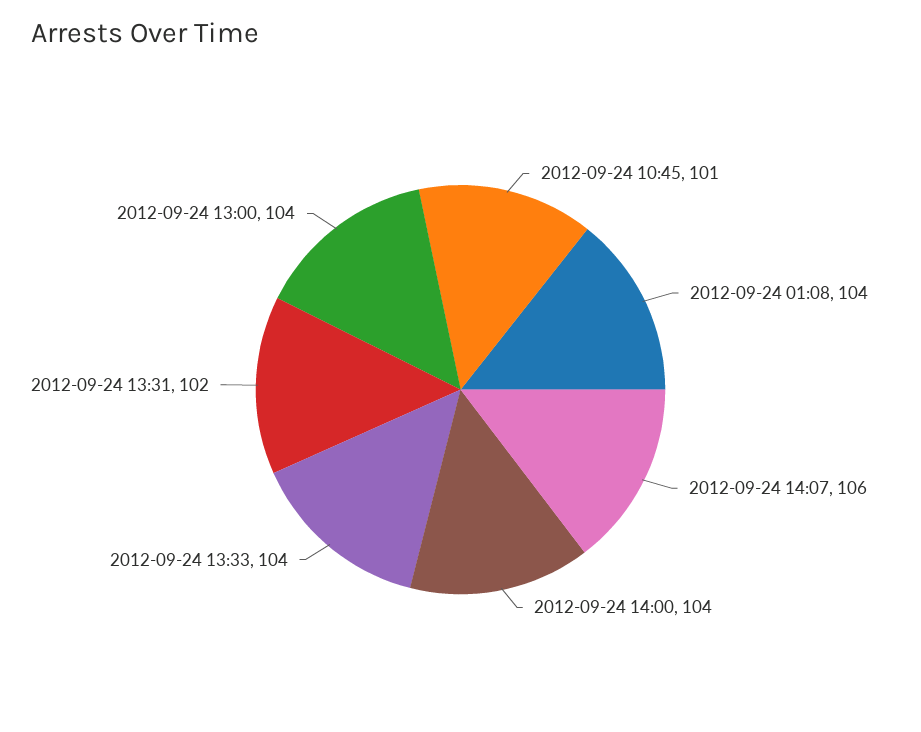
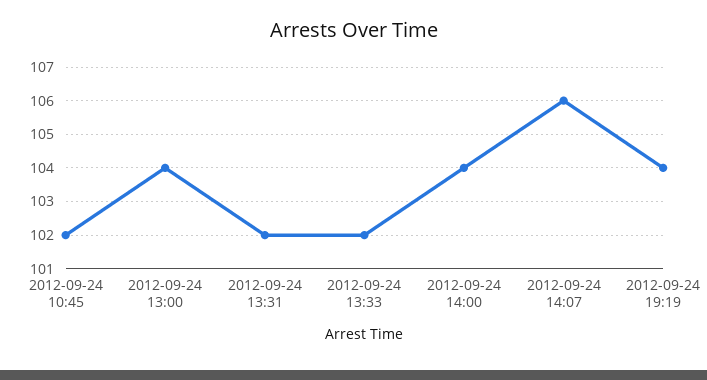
2012-09-24 10:45: 101 -> 102
2012-09-24 01:08: 104 -> none
2012-09-24 13:33: 104 -> 102
2012-09-24 19:19: none -> 104

